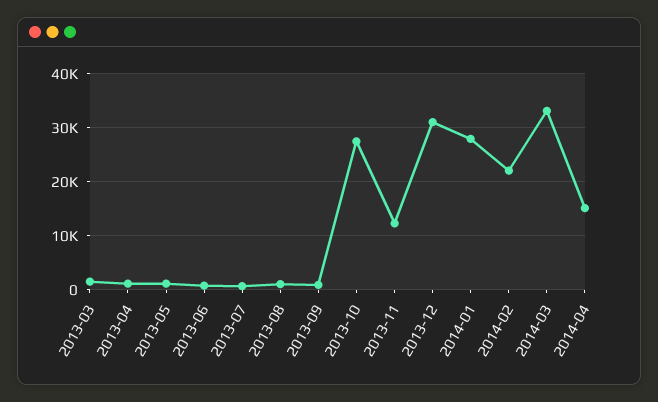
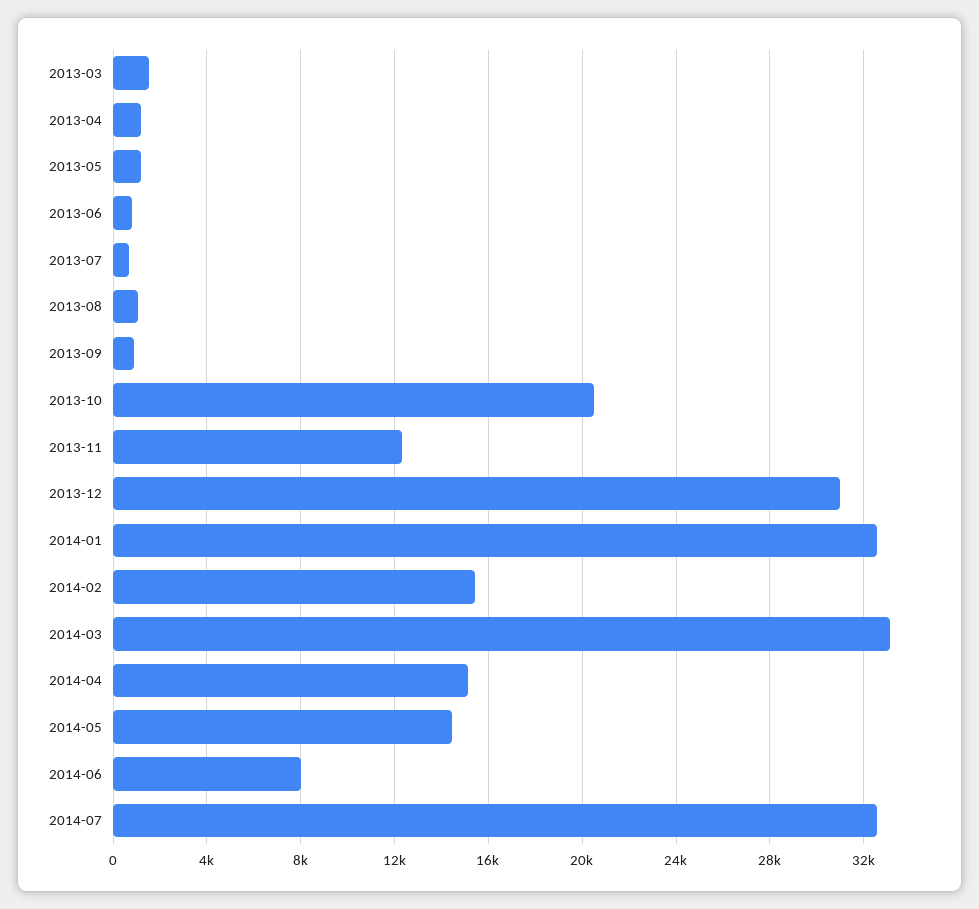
2013-10: 28000 -> 20500
2014-01: 28000 -> 32500
2014-02: 22000 -> 15500
2014-05: none -> 14500
2014-06: none -> 8000
2014-07: none -> 32500

